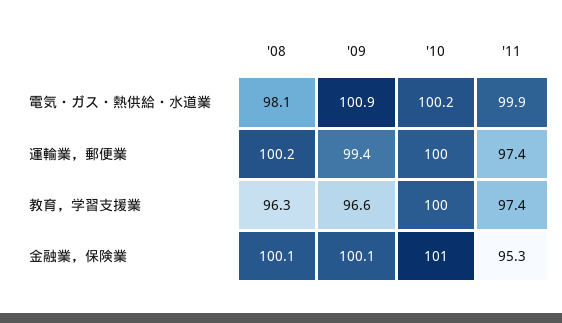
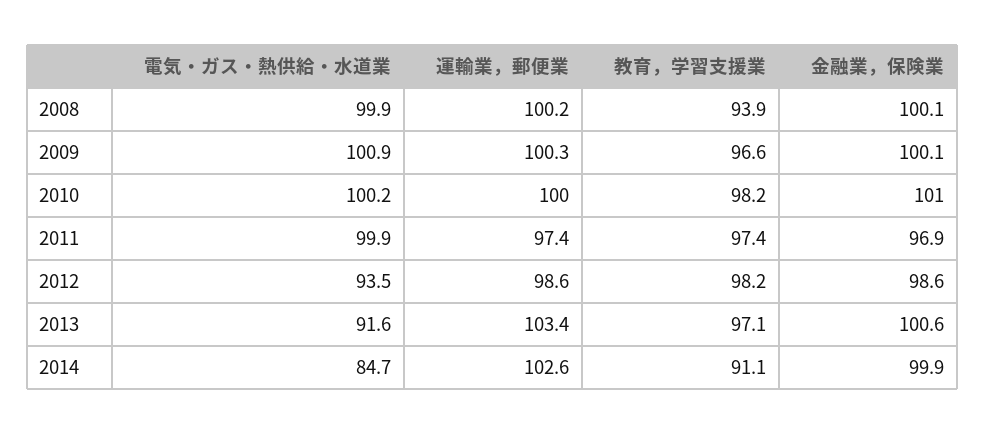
'08, 電気・ガス・熱供給・水道業: 98.1 -> 99.9
'09, 運輸業，郵便業: 99.4 -> 100.3
'08, 教育，学習支援業: 96.3 -> 93.9
'10, 教育，学習支援業: 100 -> 98.2
'11, 金融業，保険業: 95.3 -> 96.9
2012, 電気・ガス・熱供給・水道業: none -> 93.5
2012, 運輸業，郵便業: none -> 98.6
2012, 教育，学習支援業: none -> 98.2
2012, 金融業，保険業: none -> 98.6
2013, 電気・ガス・熱供給・水道業: none -> 91.6
2013, 運輸業，郵便業: none -> 103.4
2013, 教育，学習支援業: none -> 97.1
2013, 金融業，保険業: none -> 100.6
2014, 電気・ガス・熱供給・水道業: none -> 84.7
2014, 運輸業，郵便業: none -> 102.6
2014, 教育，学習支援業: none -> 91.1
2014, 金融業，保険業: none -> 99.9

